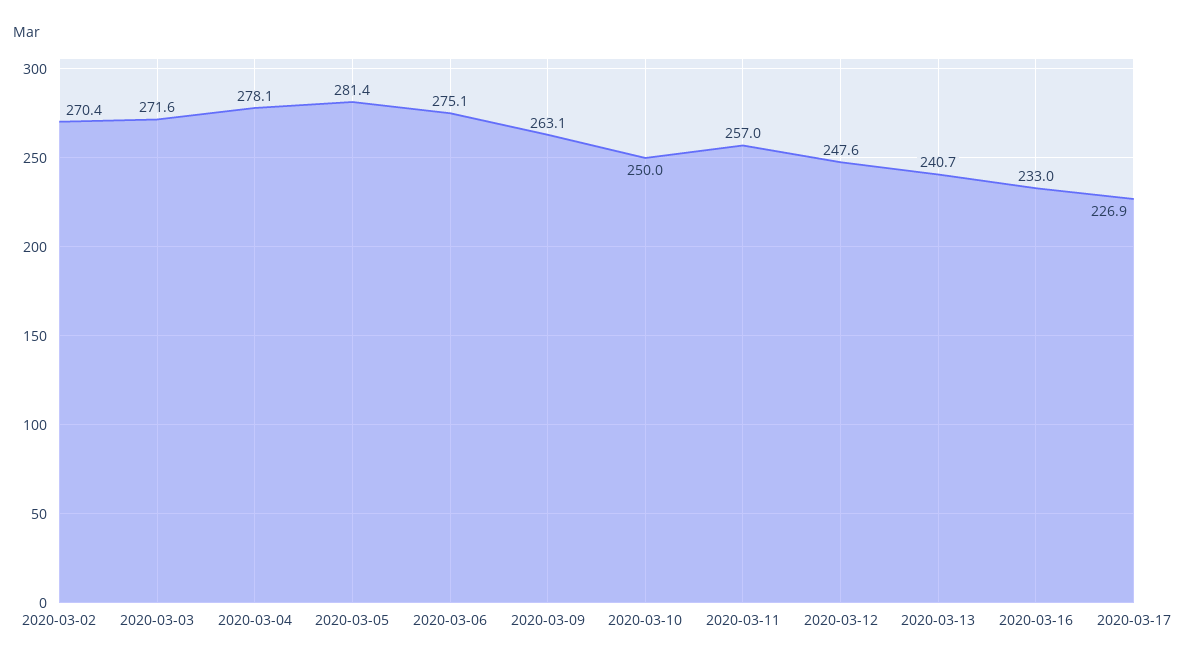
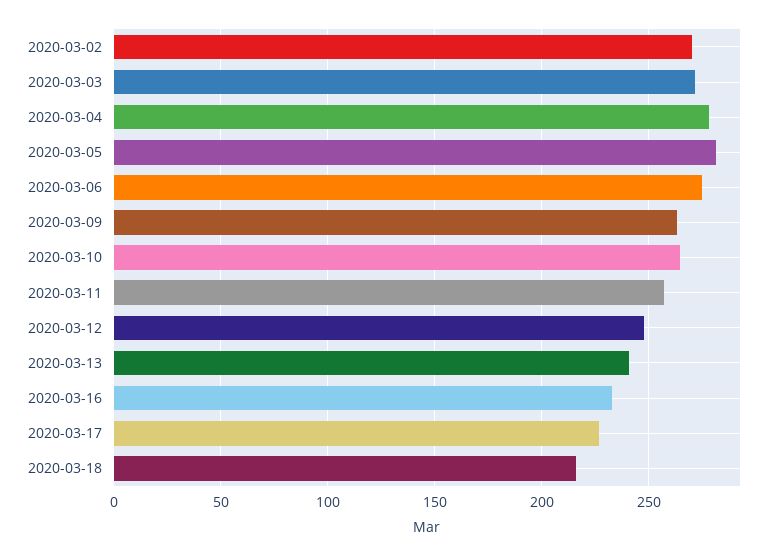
2020-03-10: 250 -> 265
2020-03-18: none -> 215

